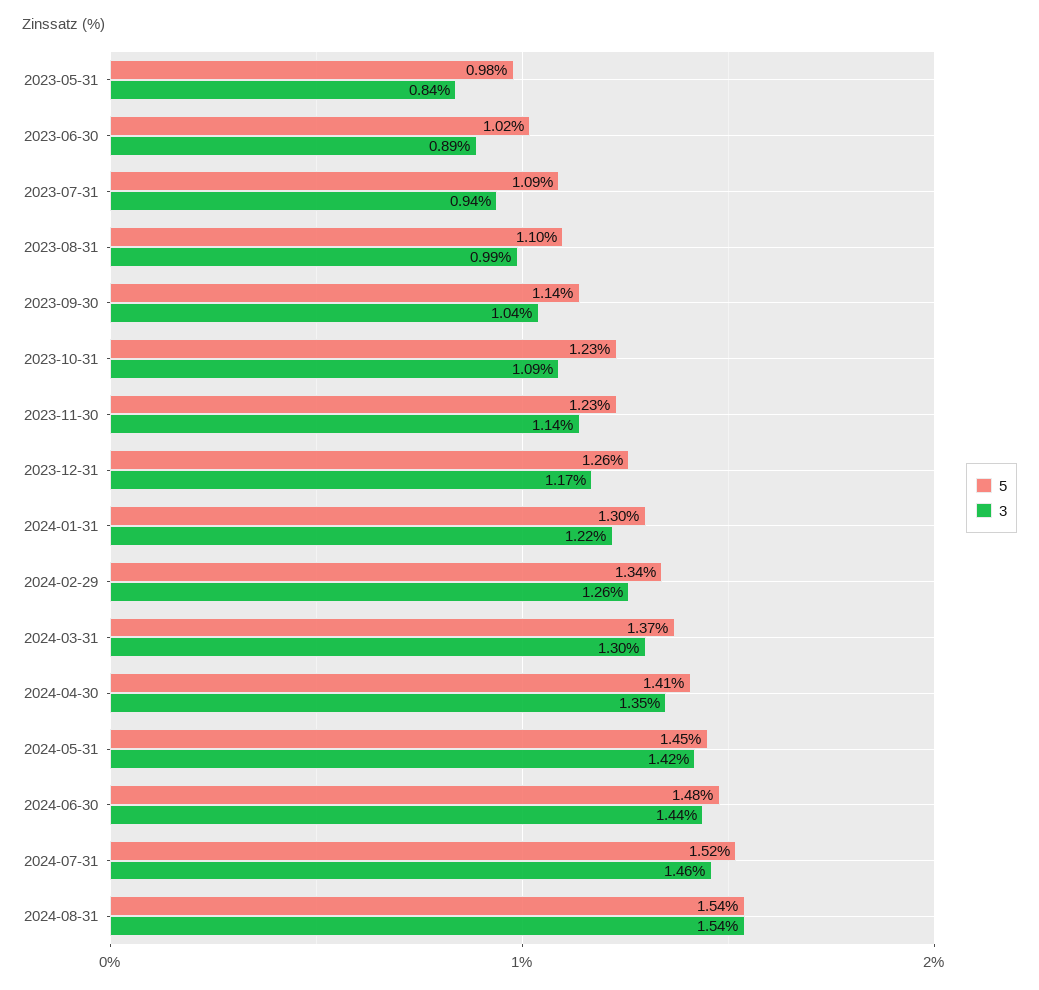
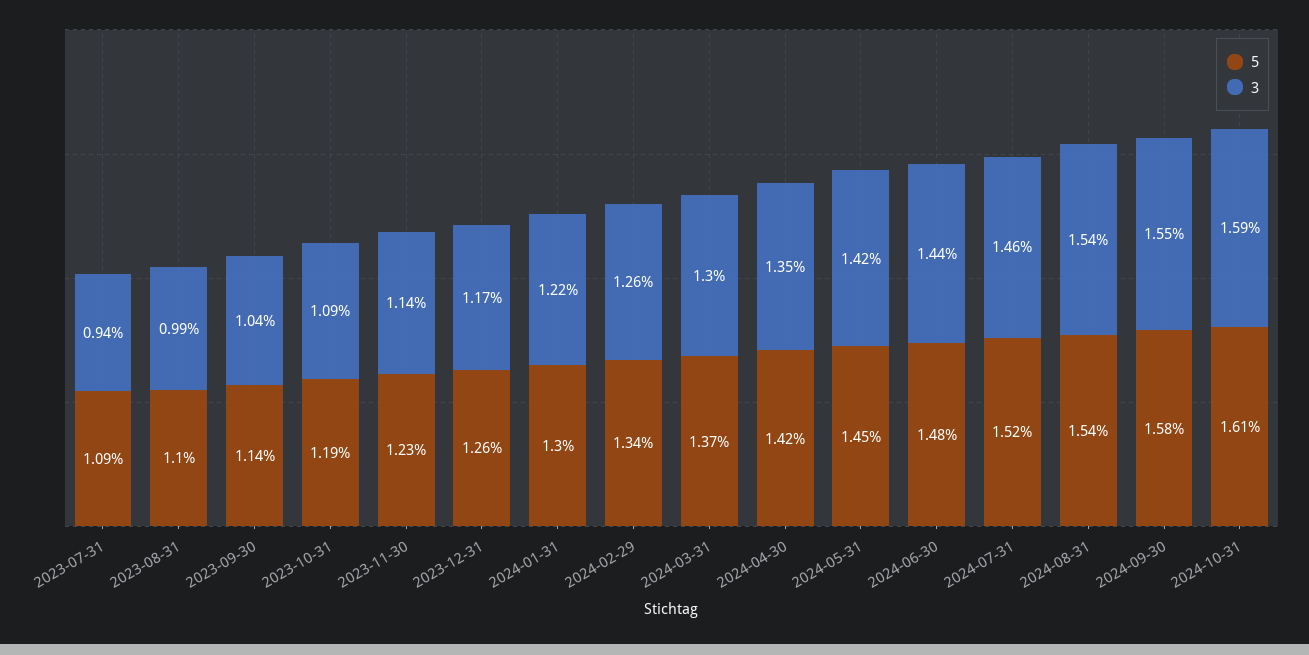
5, 2023-05-31: 0.98 -> none
3, 2023-05-31: 0.84 -> none
5, 2023-06-30: 1.02 -> none
3, 2023-06-30: 0.89 -> none
5, 2023-10-31: 1.23 -> 1.19
5, 2024-04-30: 1.41 -> 1.42
5, 2024-09-30: none -> 1.58
3, 2024-09-30: none -> 1.55
5, 2024-10-31: none -> 1.61
3, 2024-10-31: none -> 1.59

